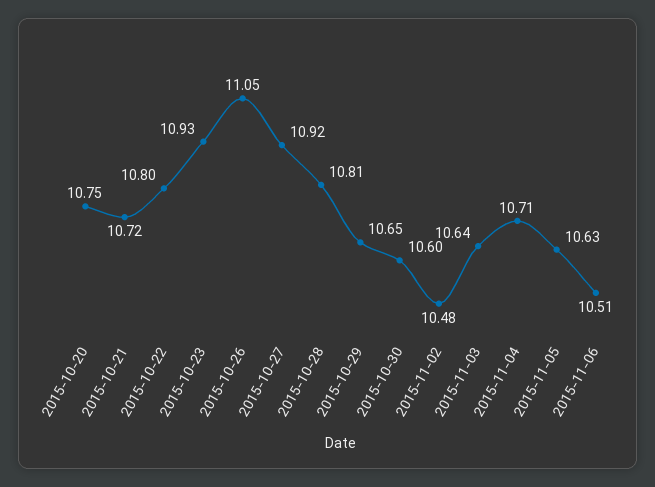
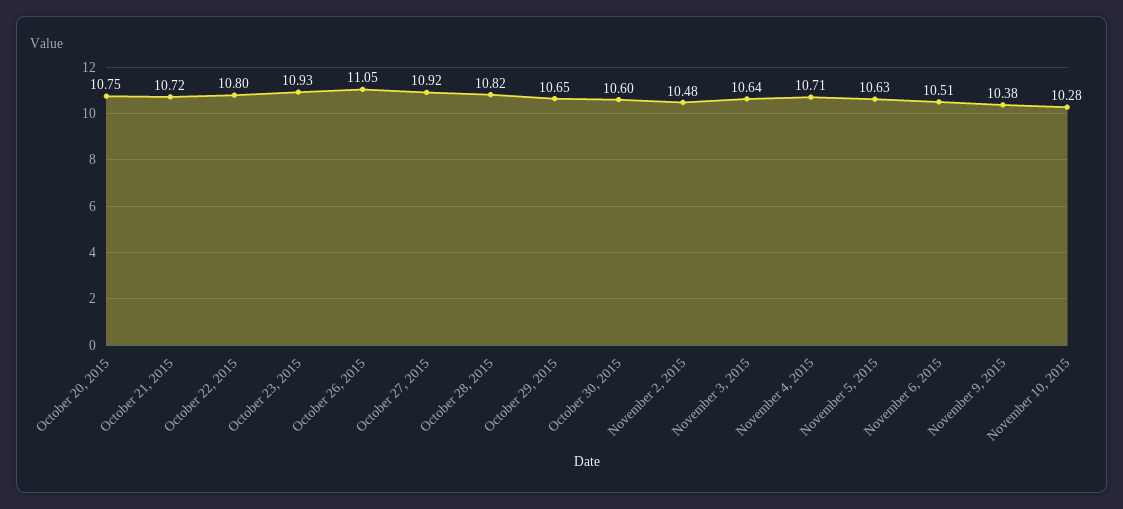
2015-10-28: 10.81 -> 10.82
November 9, 2015: none -> 10.38
November 10, 2015: none -> 10.28

